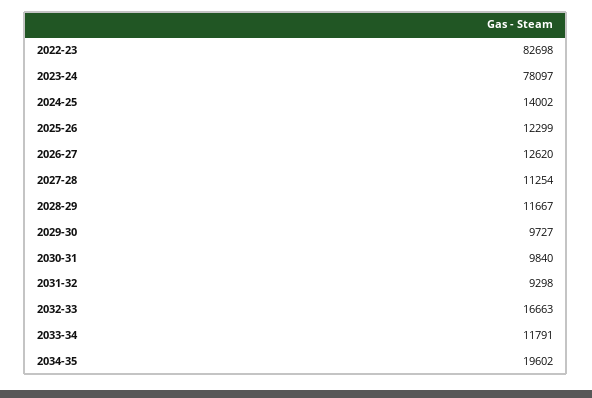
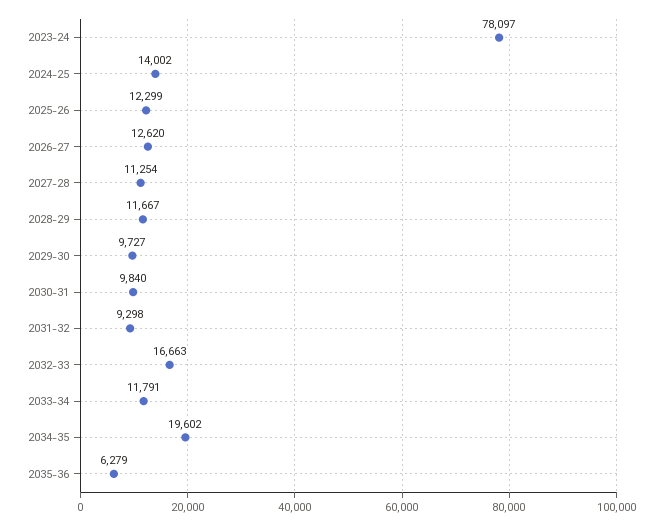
2022-23: 82698 -> none
2035-36: none -> 6279

